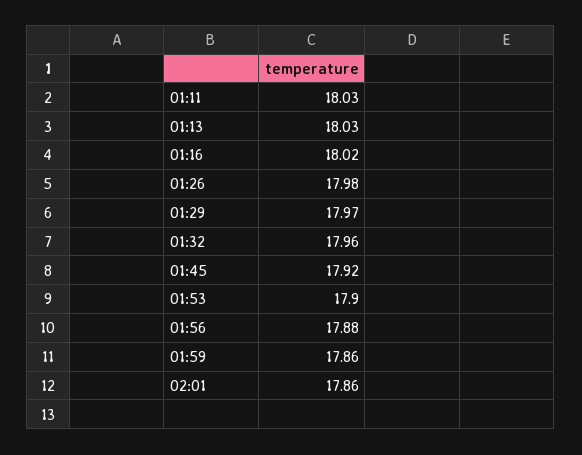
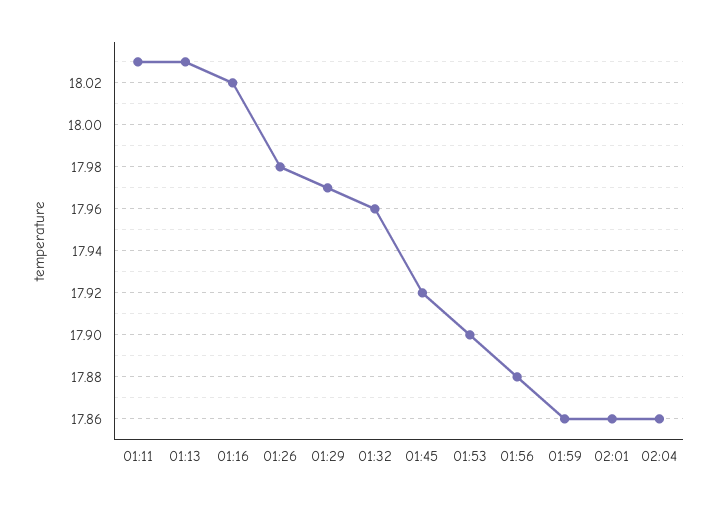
02:04: none -> 17.86

